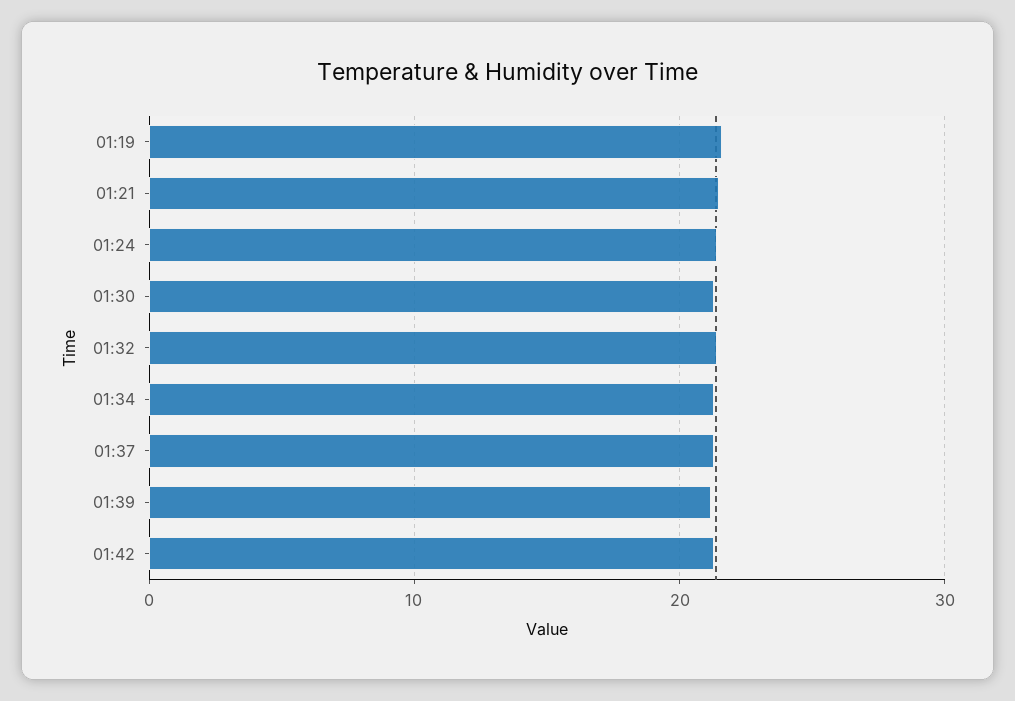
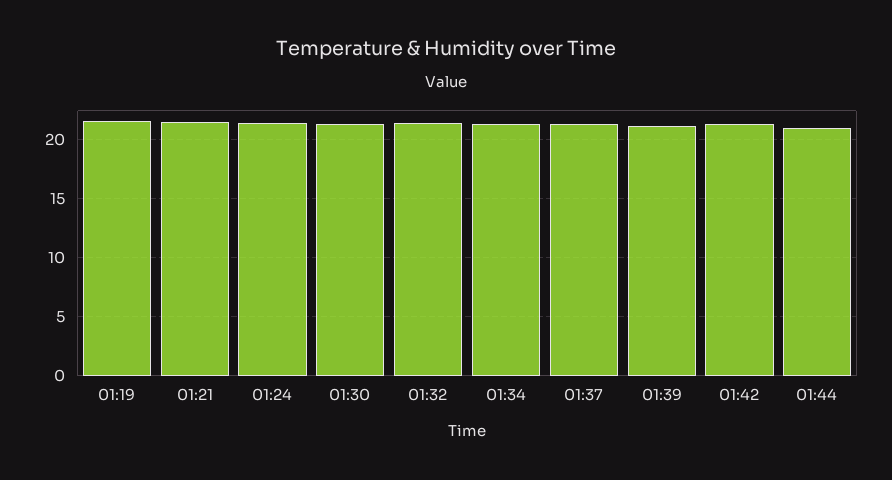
01:44: none -> 21

